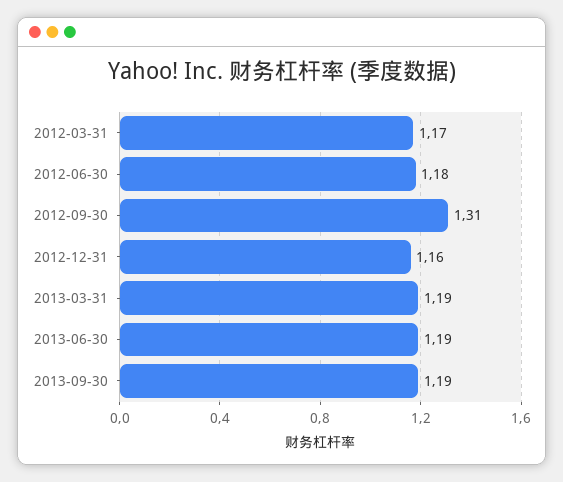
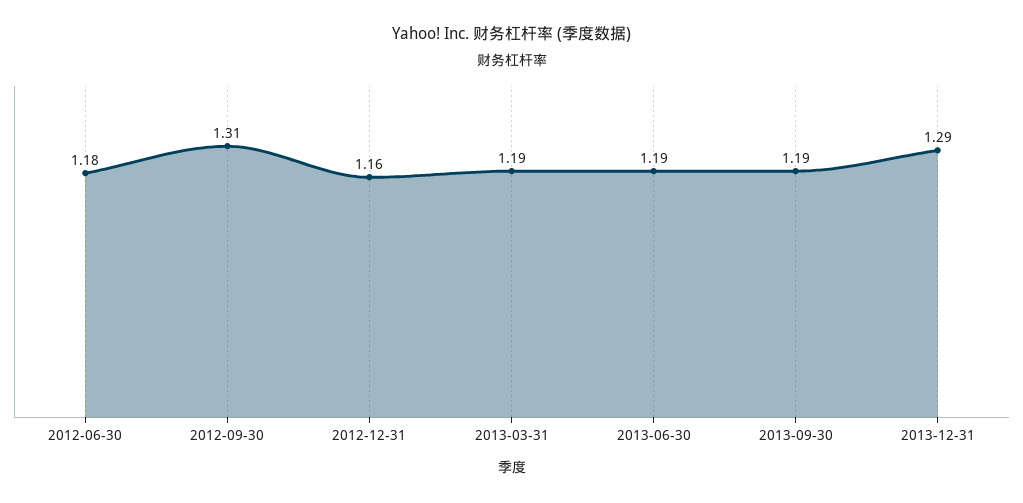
2012-03-31: 1.17 -> none
2013-12-31: none -> 1.29

